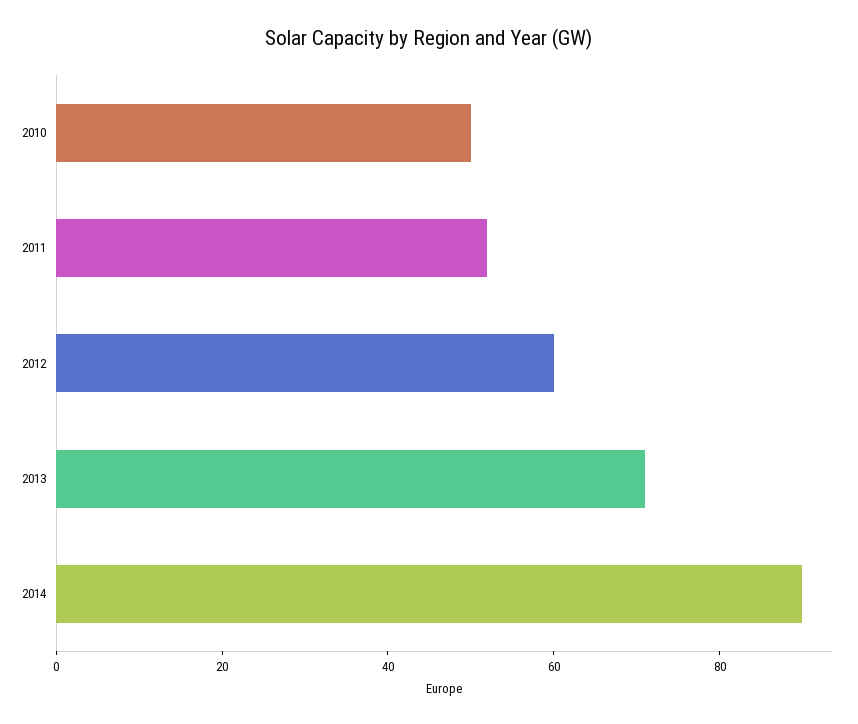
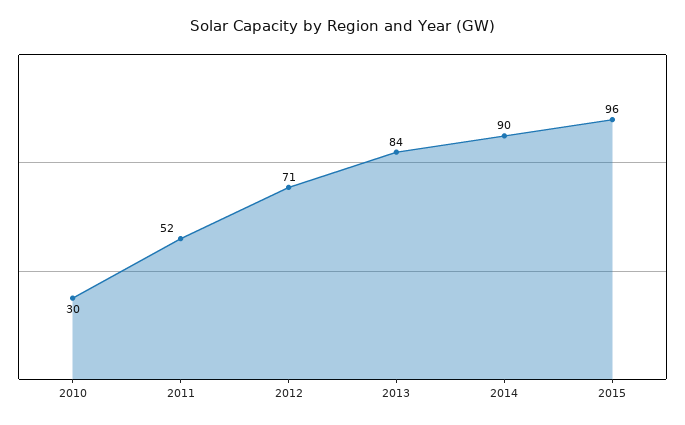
2010: 50 -> 30
2012: 60 -> 71
2013: 70 -> 84
2015: none -> 96

